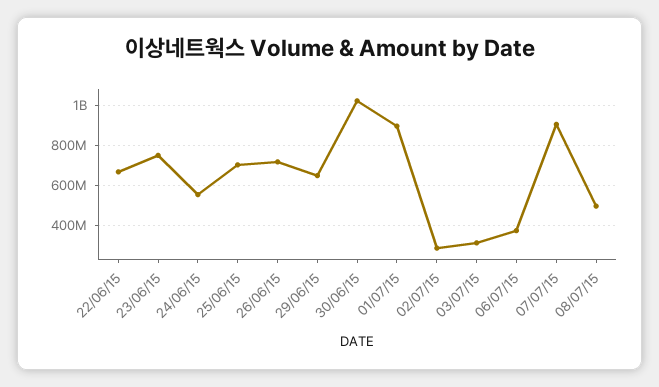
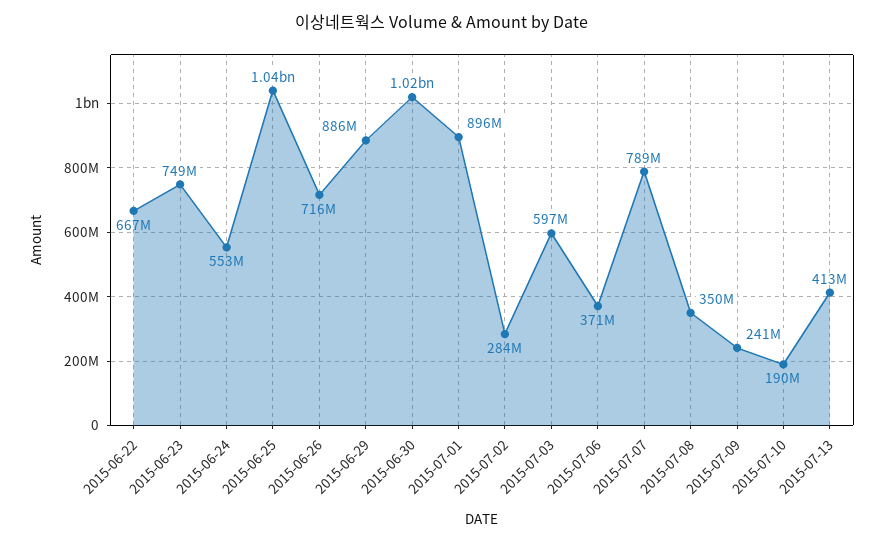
25/06/15: 700000000 -> 1040000000
29/06/15: 650000000 -> 886000000
03/07/15: 300000000 -> 597000000
07/07/15: 900000000 -> 789000000
08/07/15: 500000000 -> 350000000
2015-07-09: none -> 241000000
2015-07-10: none -> 190000000
2015-07-13: none -> 413000000

